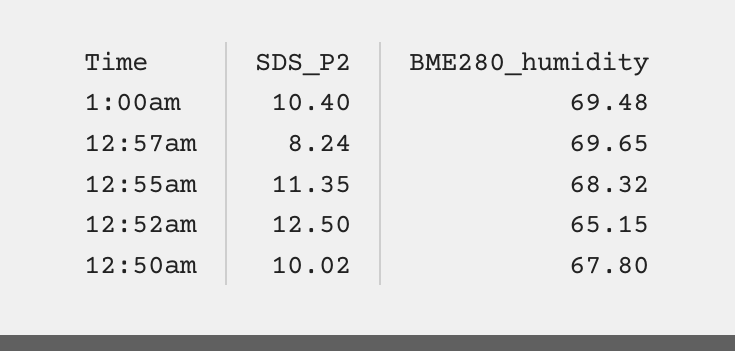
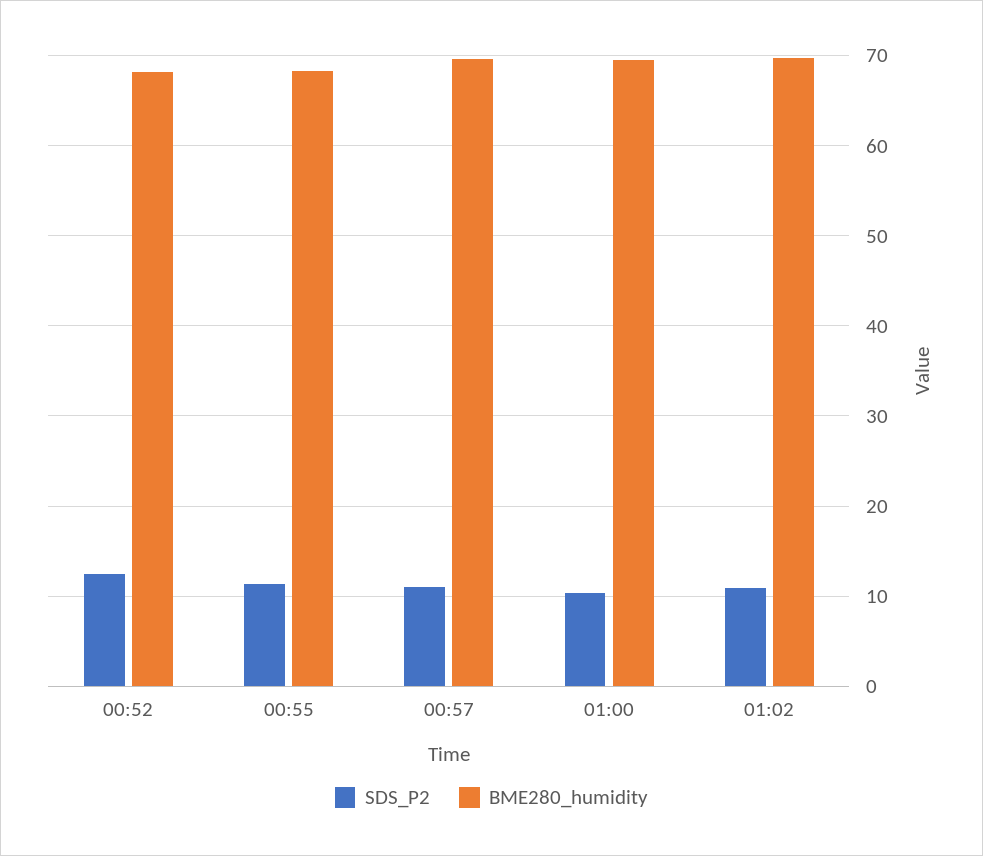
SDS_P2, 12:57am: 8.24 -> 11
BME280_humidity, 12:52am: 65.15 -> 68
SDS_P2, 12:50am: 10.02 -> none
BME280_humidity, 12:50am: 67.8 -> none
SDS_P2, 01:02: none -> 11
BME280_humidity, 01:02: none -> 70

